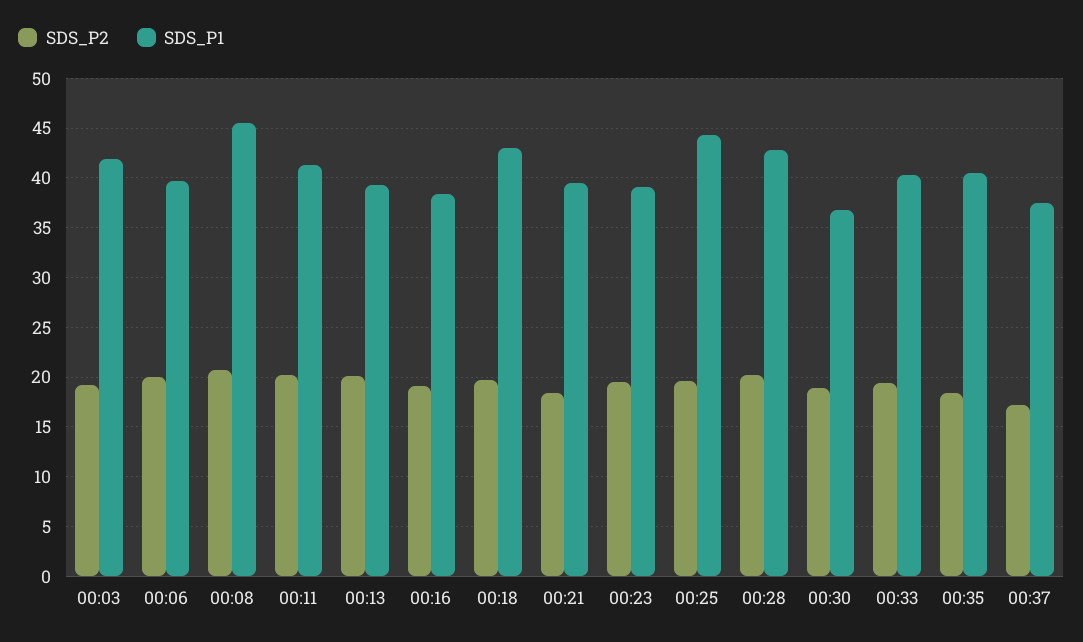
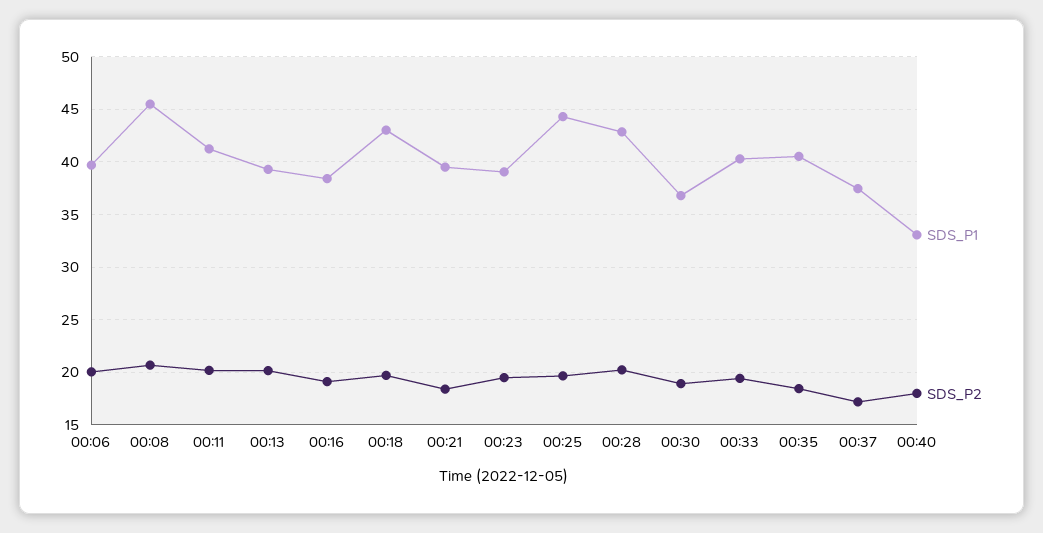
SDS_P2, 00:03: 19 -> none
SDS_P1, 00:03: 42 -> none
SDS_P1, 00:40: none -> 33
SDS_P2, 00:40: none -> 18

